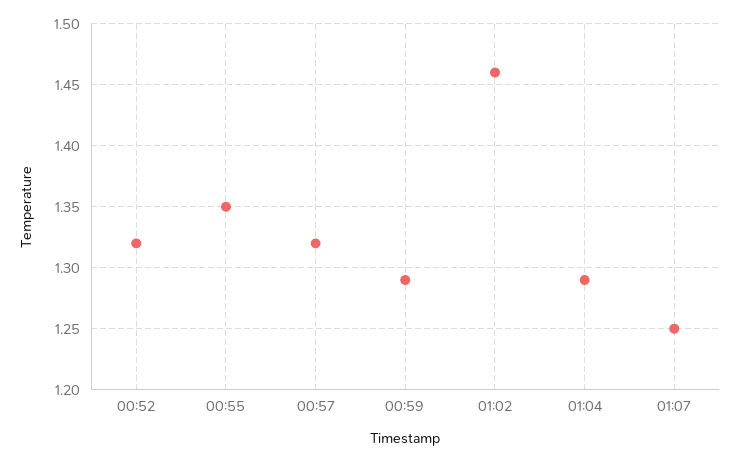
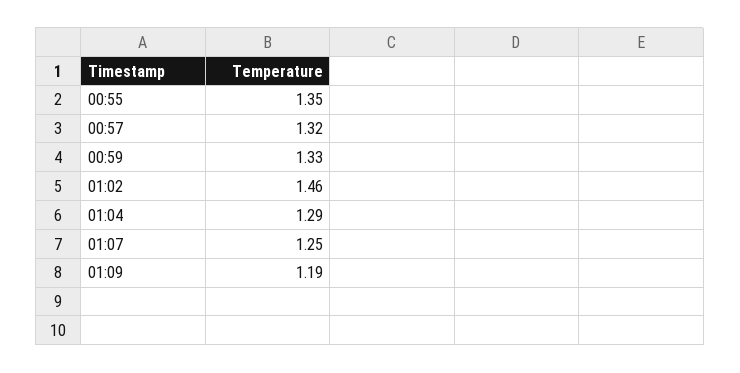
00:52: 1.32 -> none
00:59: 1.29 -> 1.33
01:09: none -> 1.19

